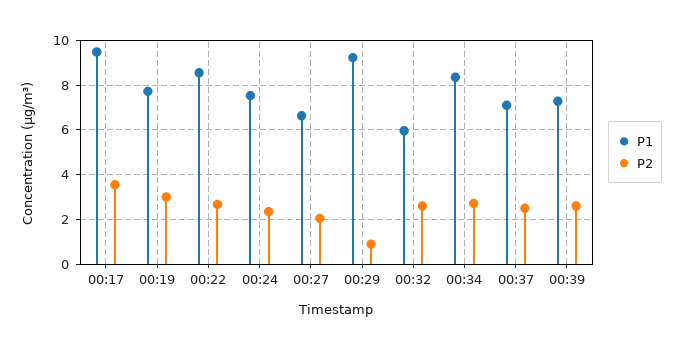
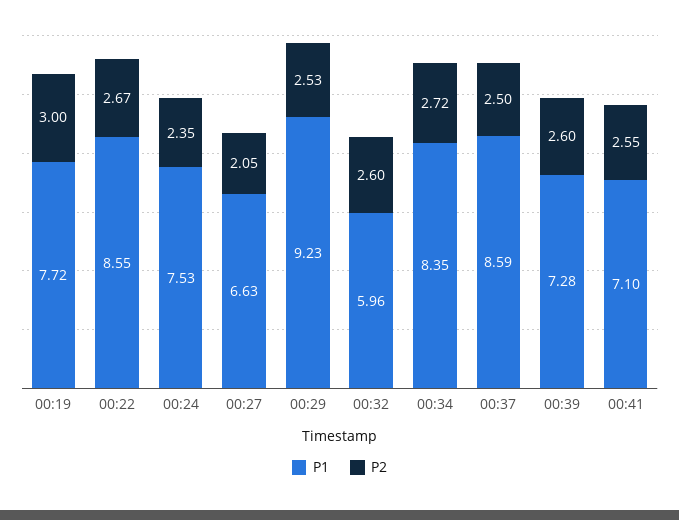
P1, 00:17: 9.5 -> none
P2, 00:17: 3.5 -> none
P2, 00:29: 1 -> 2.53
P1, 00:37: 7 -> 8.59
P1, 00:41: none -> 7.1
P2, 00:41: none -> 2.55

